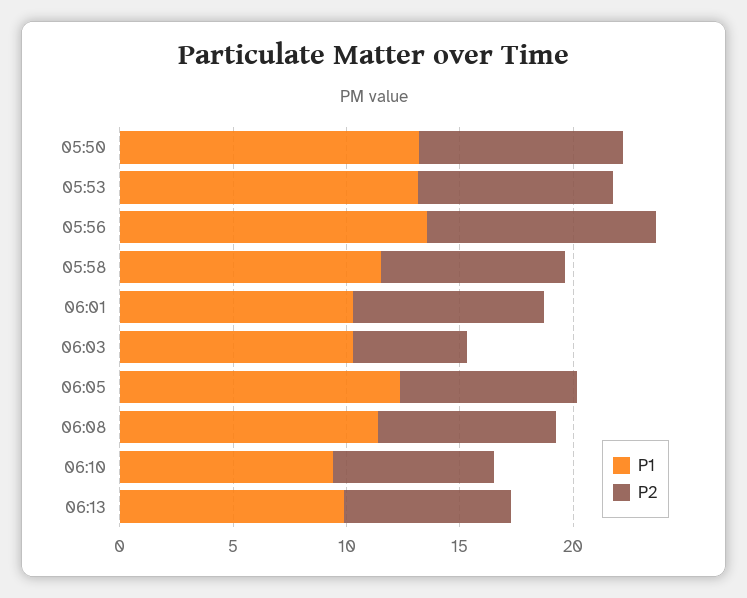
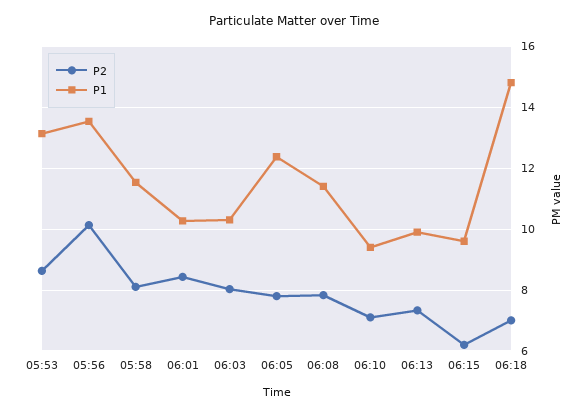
P1, 05:50: 13 -> none
P2, 05:50: 9 -> none
P2, 06:03: 5 -> 8
P2, 06:15: none -> 6.2
P1, 06:15: none -> 9.6
P2, 06:18: none -> 7
P1, 06:18: none -> 14.8

